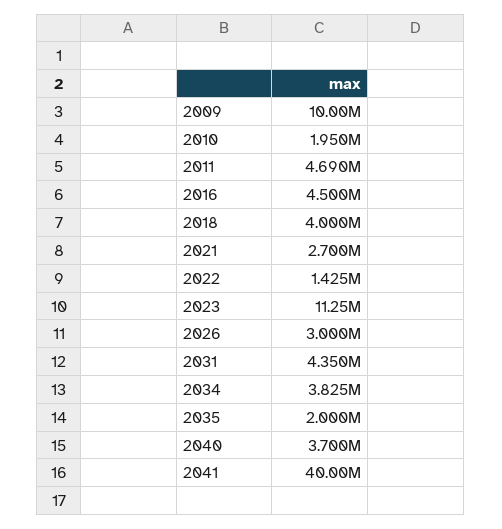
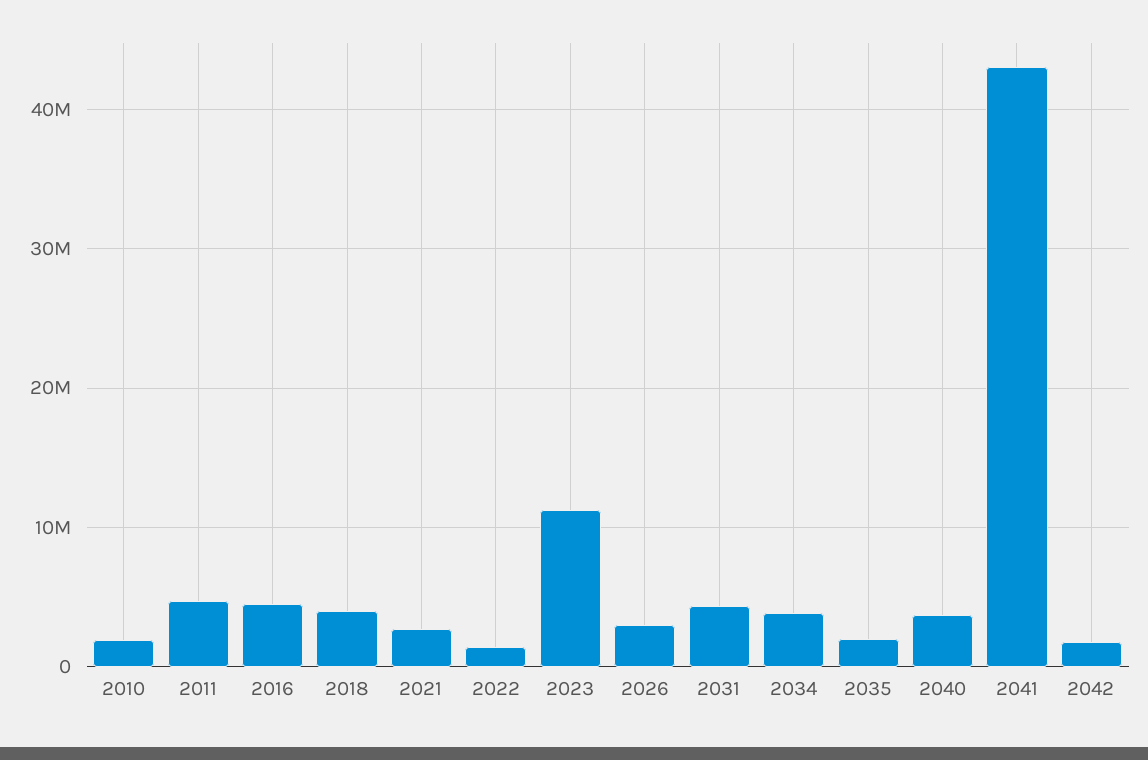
2009: 10000000 -> none
2041: 40000000 -> 43000000
2042: none -> 2000000

